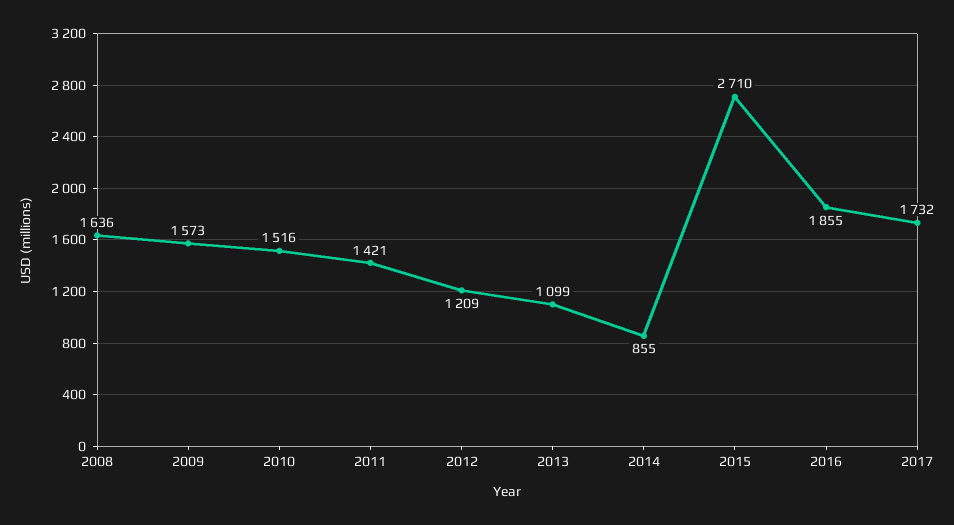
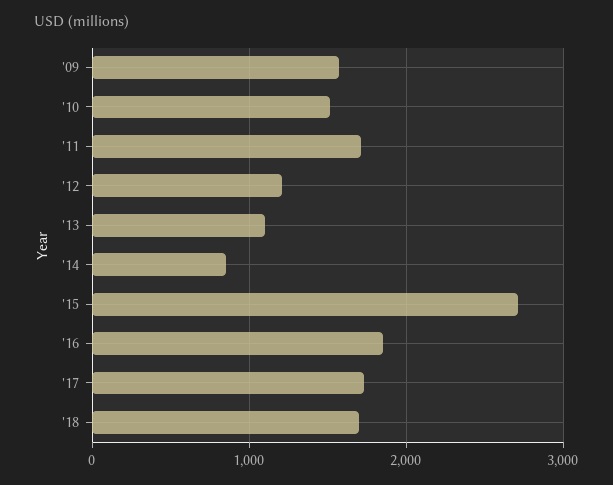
2008: 1636 -> none
2011: 1421 -> 1700
'18: none -> 1700

